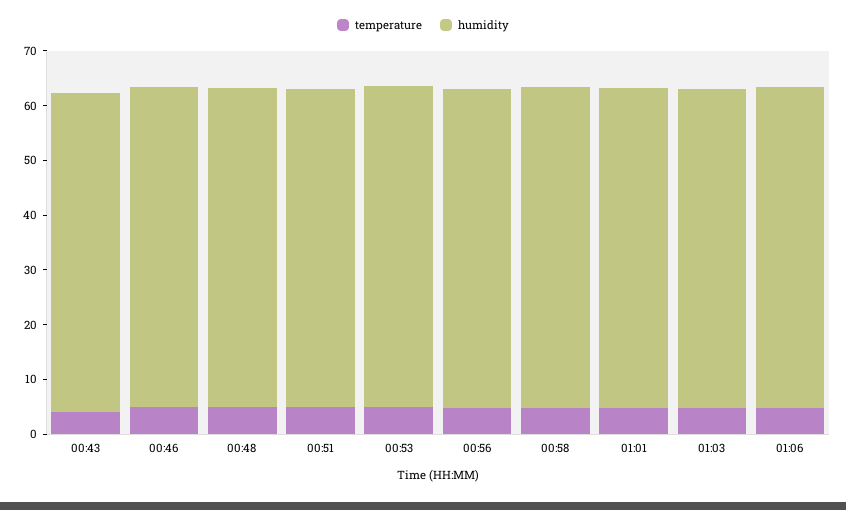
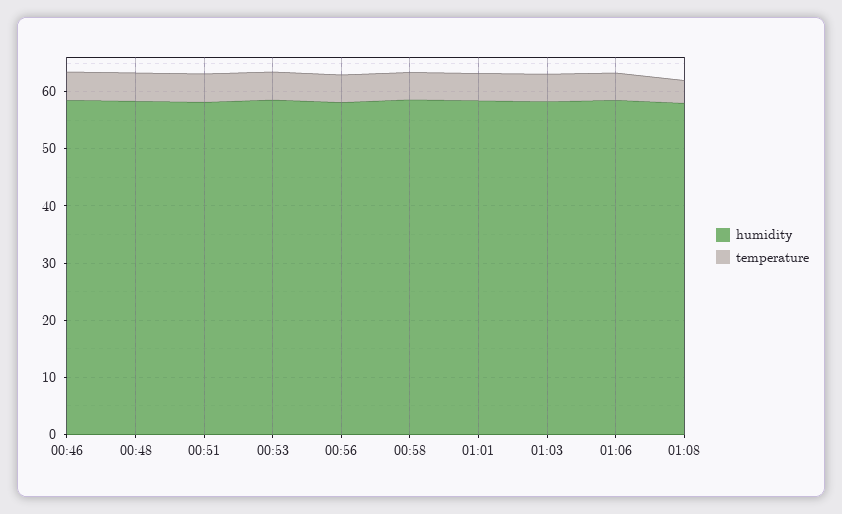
temperature, 00:43: 4 -> none
humidity, 00:43: 58 -> none
humidity, 01:08: none -> 58
temperature, 01:08: none -> 4

